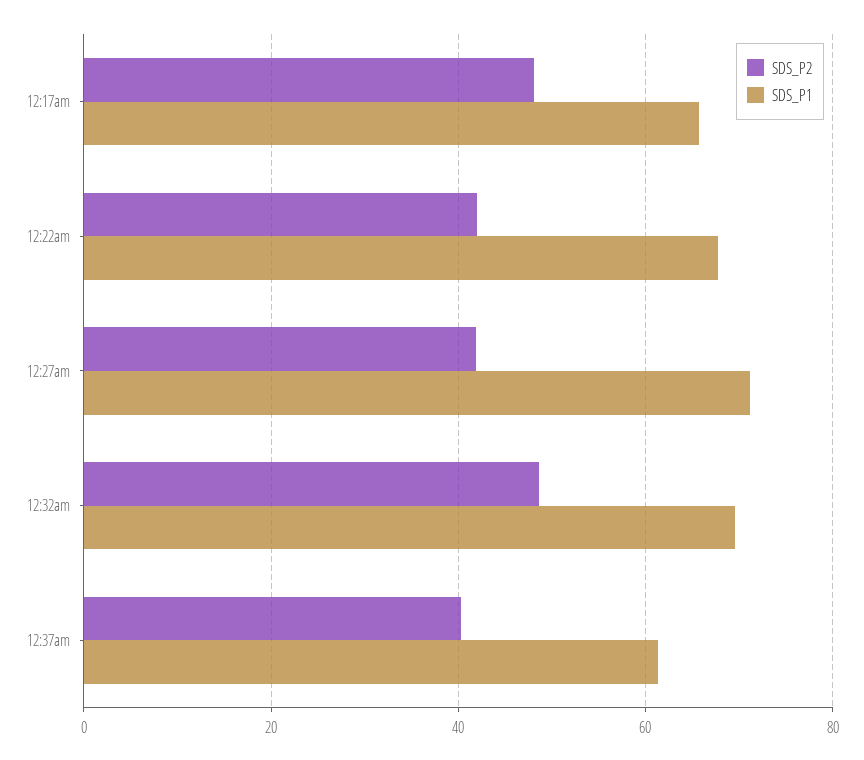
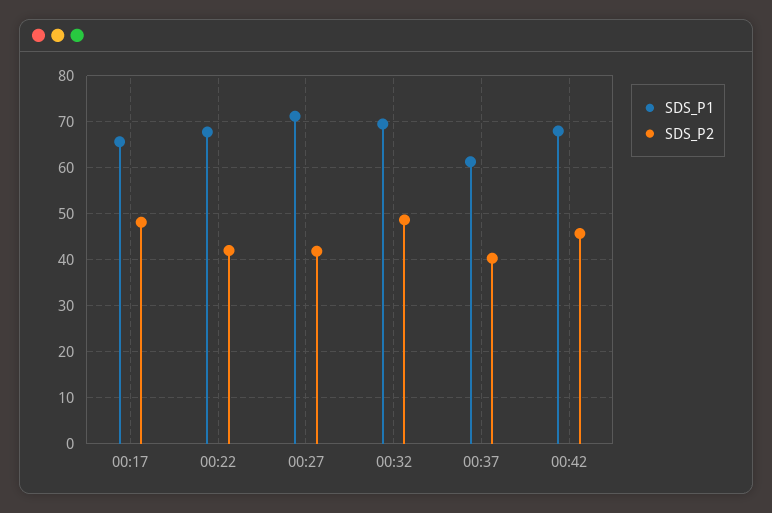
SDS_P1, 00:42: none -> 68
SDS_P2, 00:42: none -> 46

